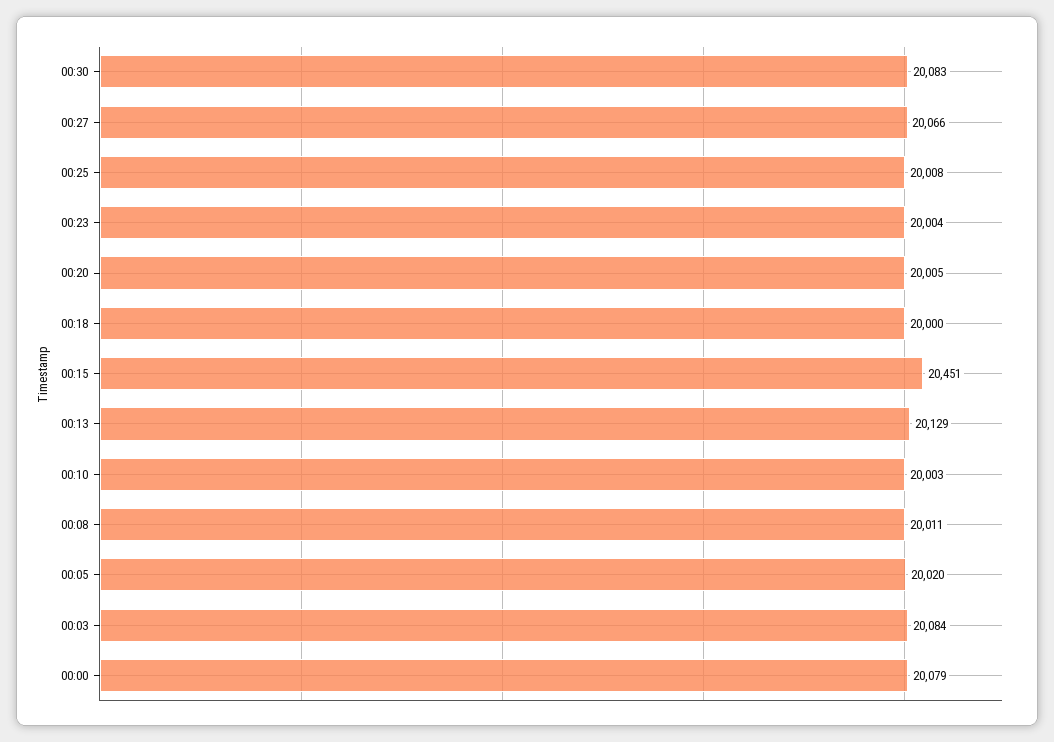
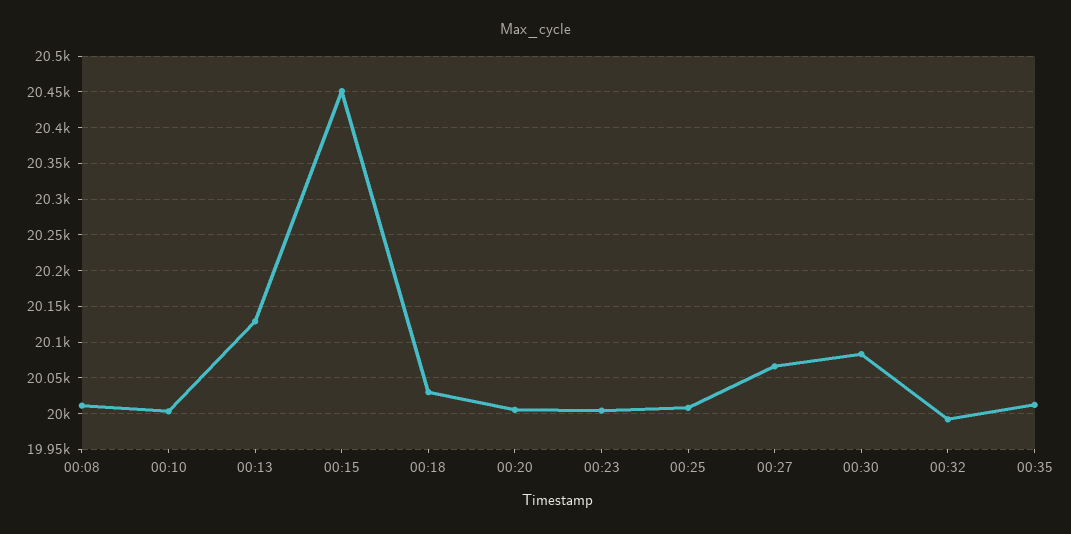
00:18: 20000 -> 20030
00:05: 20020 -> none
00:03: 20084 -> none
00:00: 20079 -> none
00:32: none -> 19990
00:35: none -> 20010

